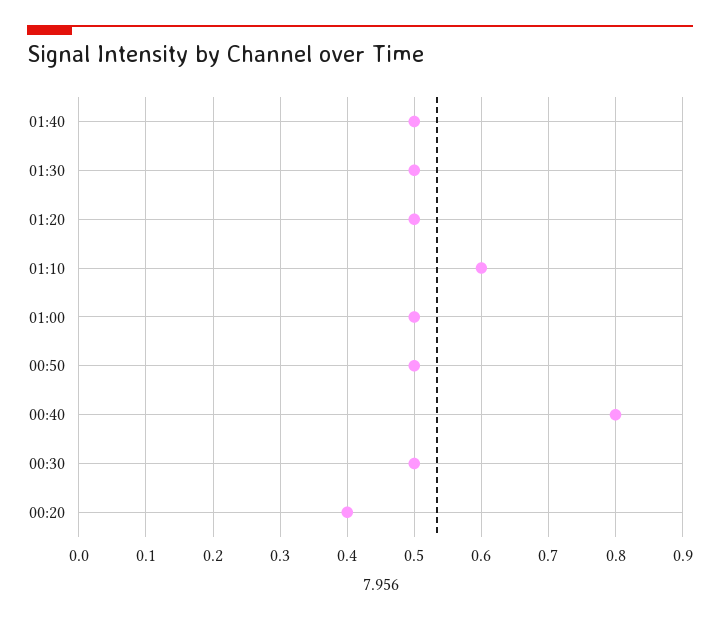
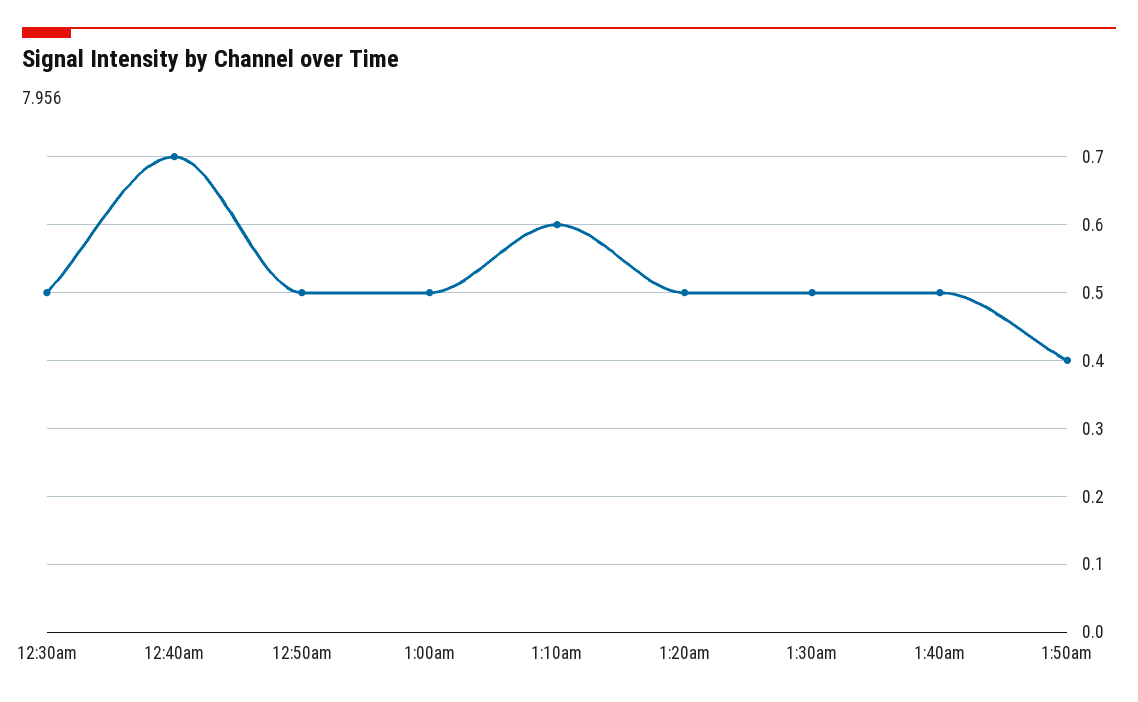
00:40: 0.8 -> 0.7
00:20: 0.4 -> none
1:50am: none -> 0.4

